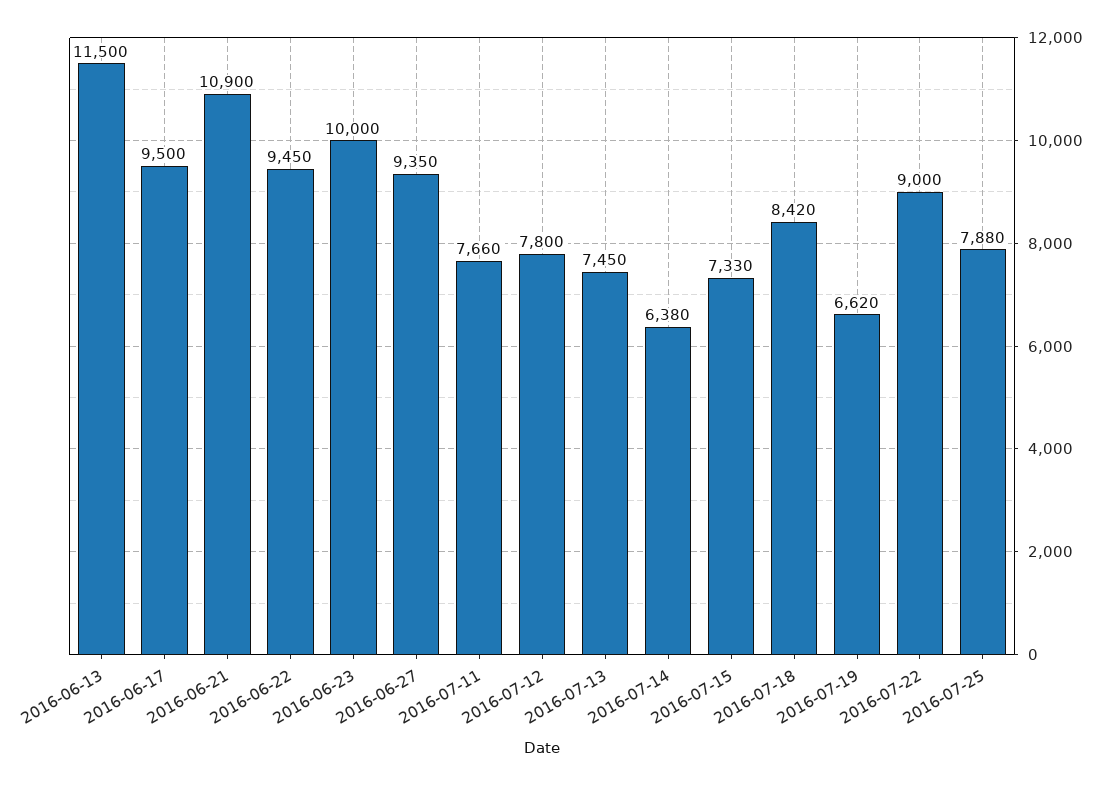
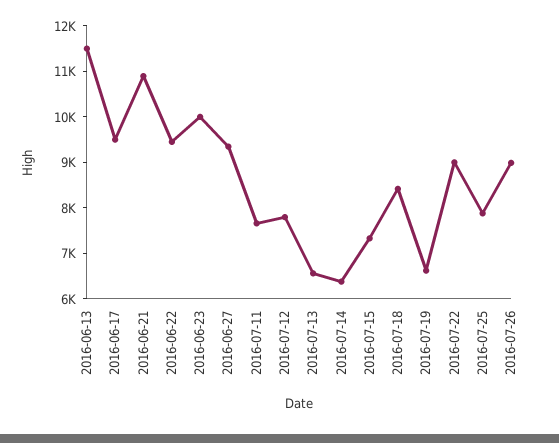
2016-07-13: 7450 -> 6600
2016-07-26: none -> 9000

